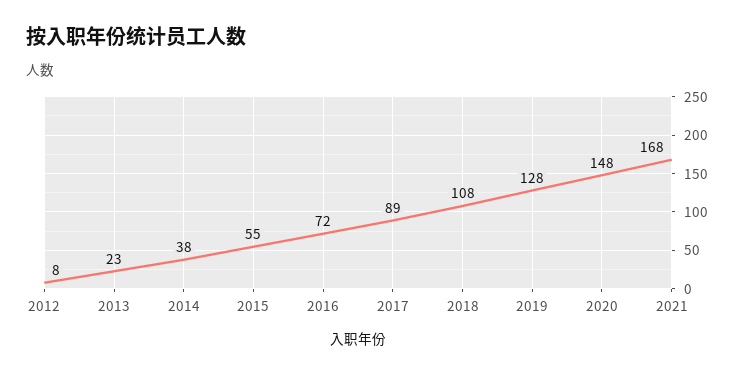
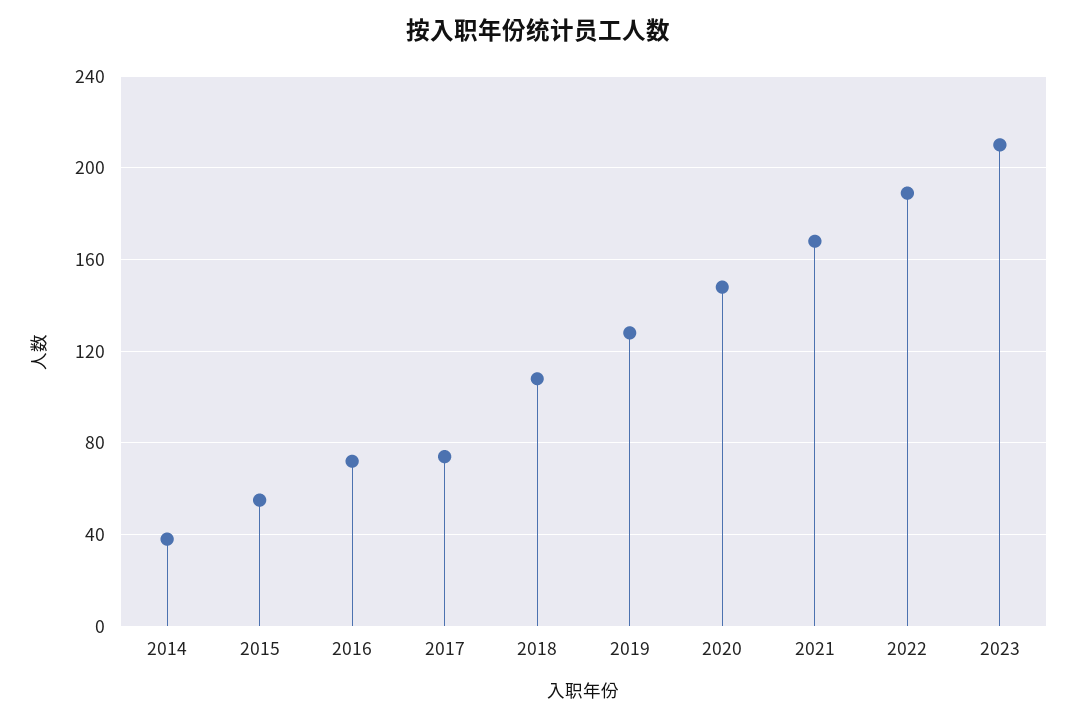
2012: 8 -> none
2013: 23 -> none
2017: 89 -> 75
2022: none -> 190
2023: none -> 210

